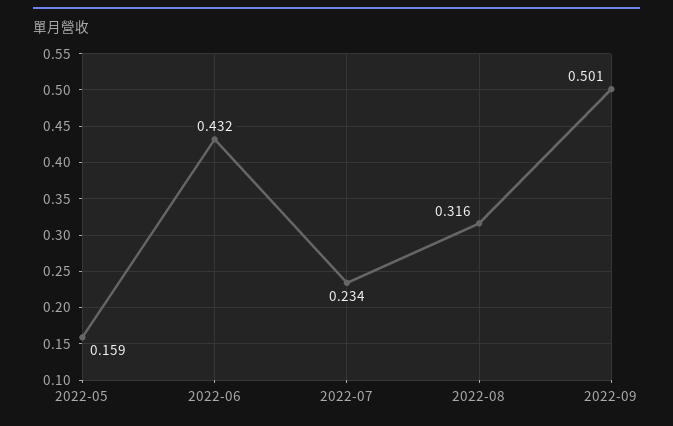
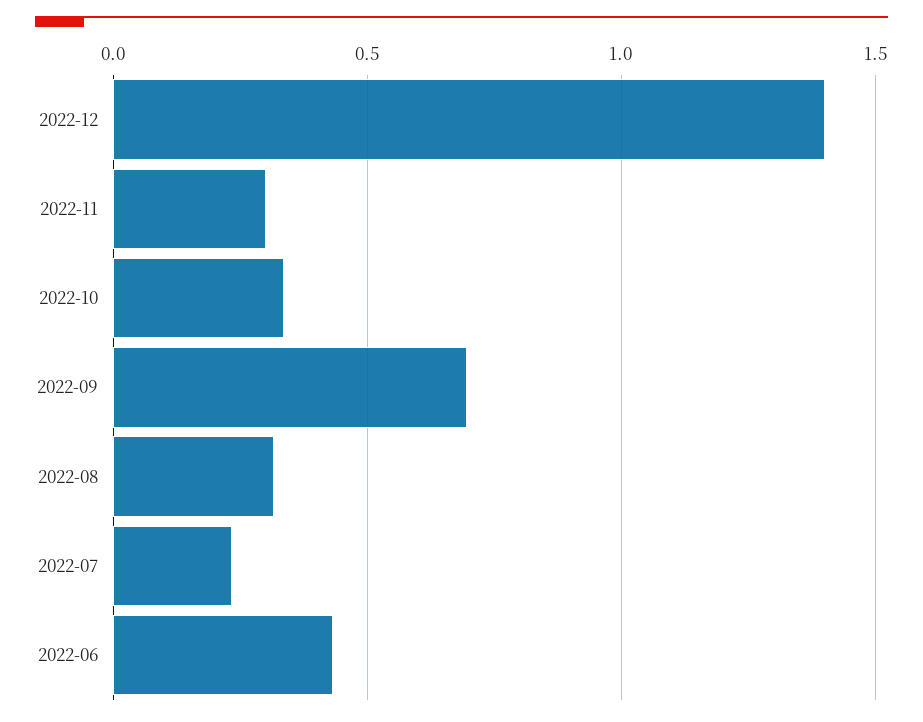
2022-05: 0.159 -> none
2022-09: 0.501 -> 0.7
2022-12: none -> 1.4
2022-11: none -> 0.3
2022-10: none -> 0.35

